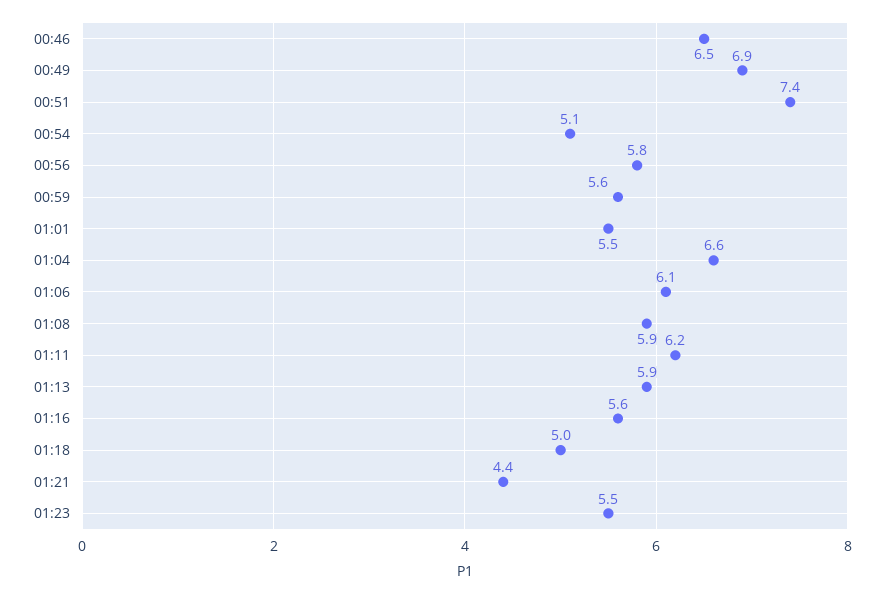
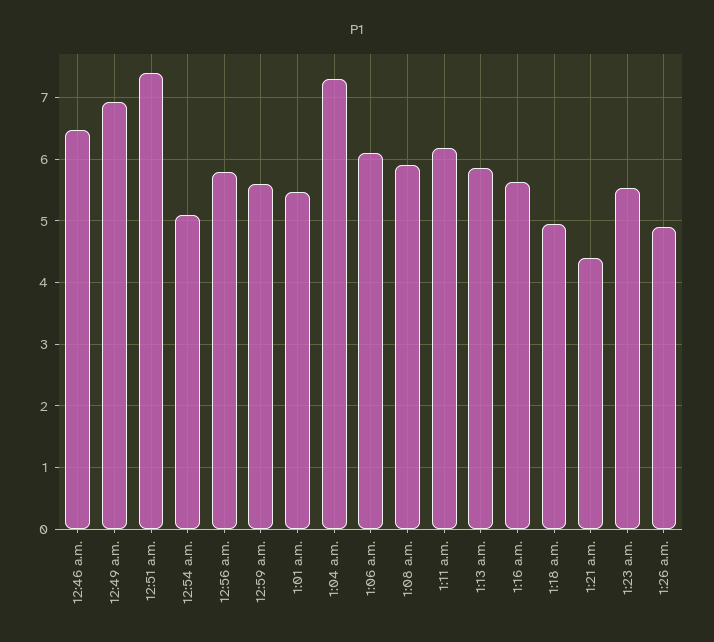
01:04: 6.6 -> 7.3
1:26 a.m.: none -> 4.9

